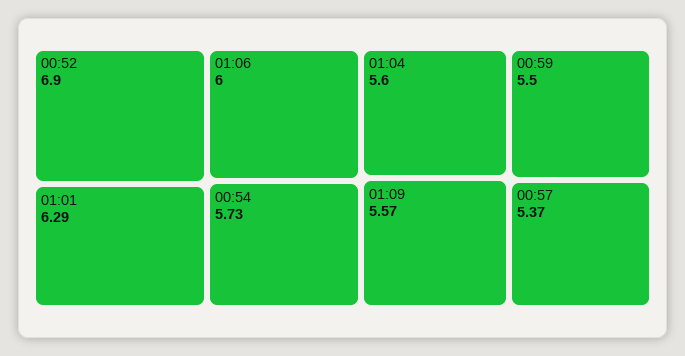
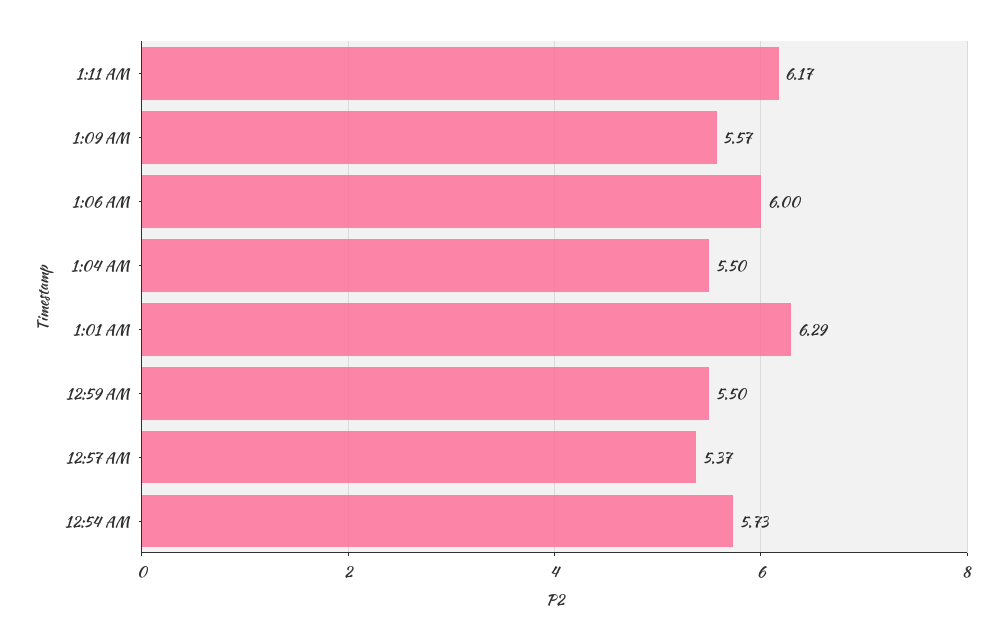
00:52: 6.9 -> none
01:04: 5.6 -> 5.5
1:11 AM: none -> 6.17

